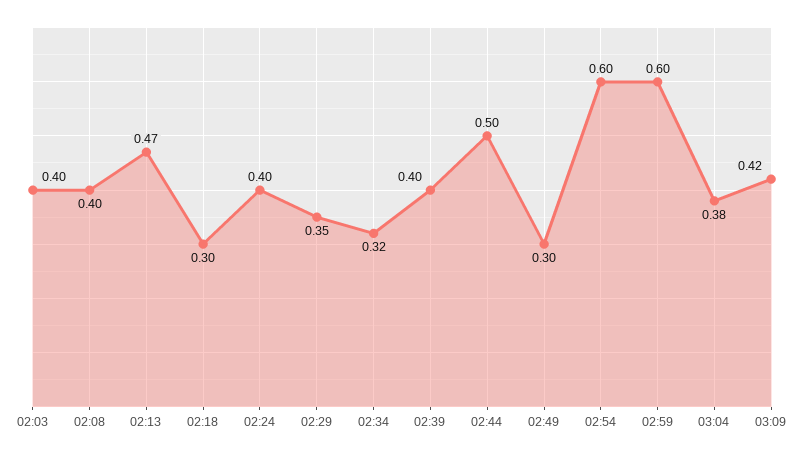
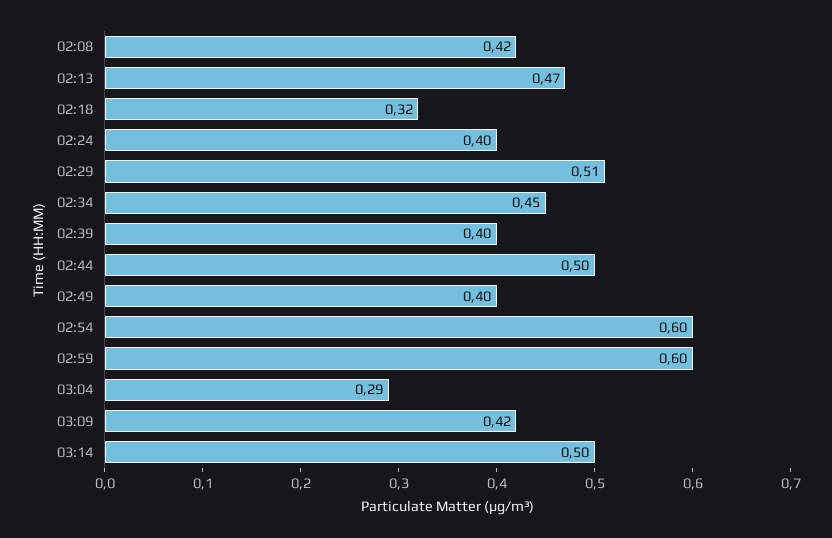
02:03: 0.4 -> none
02:08: 0.4 -> 0.42
02:18: 0.3 -> 0.32
02:29: 0.35 -> 0.51
02:34: 0.32 -> 0.45
02:49: 0.3 -> 0.4
03:04: 0.38 -> 0.29
03:14: none -> 0.5

